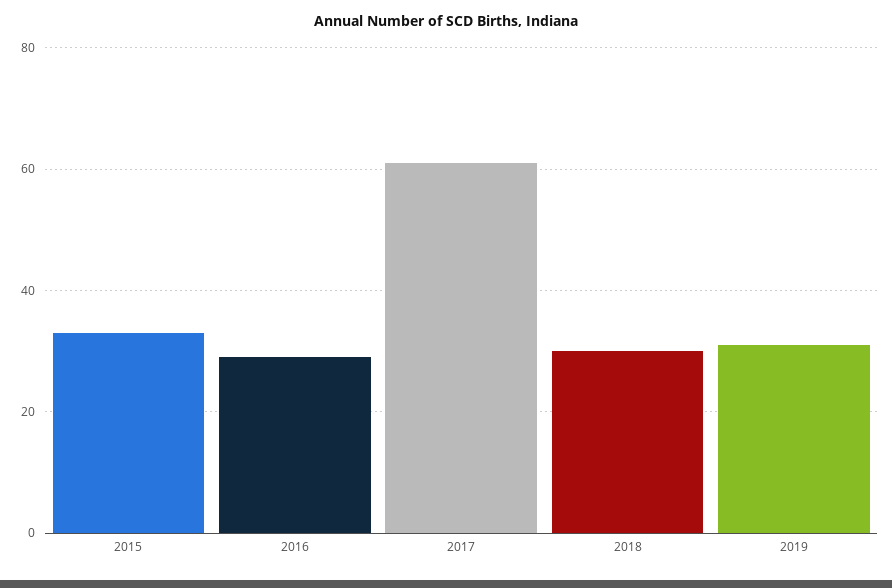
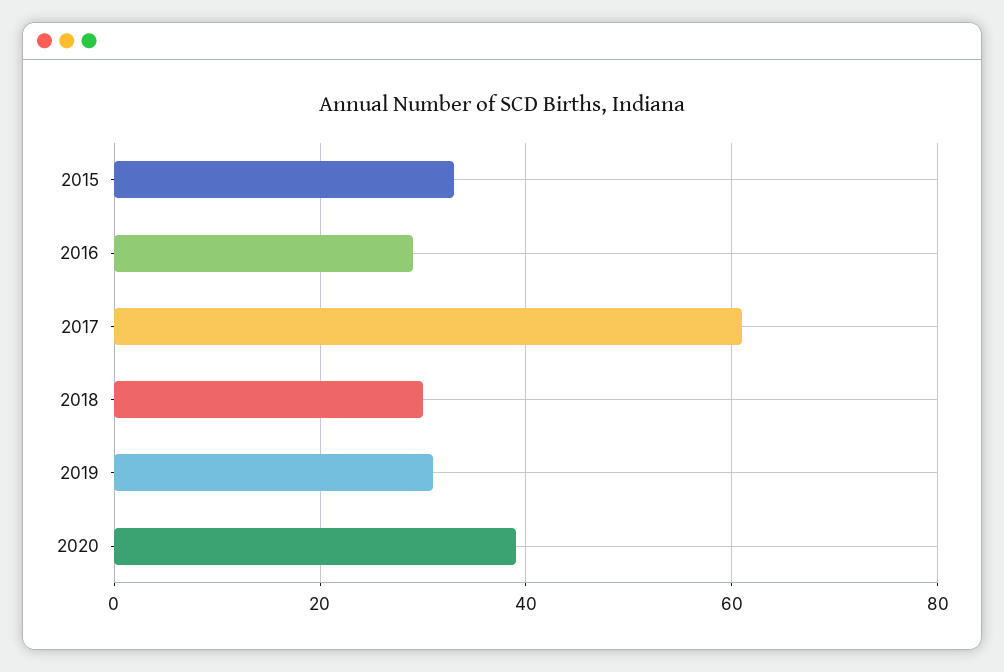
2020: none -> 40

